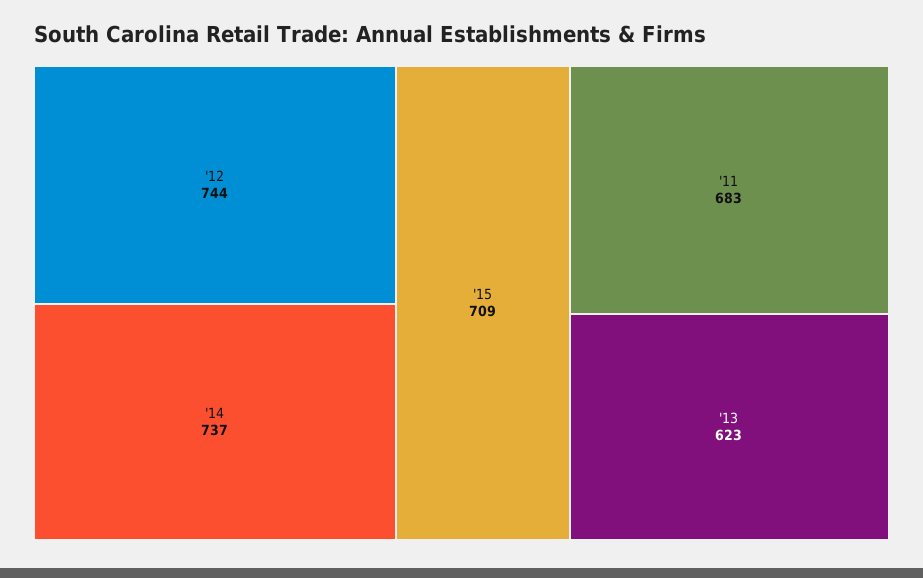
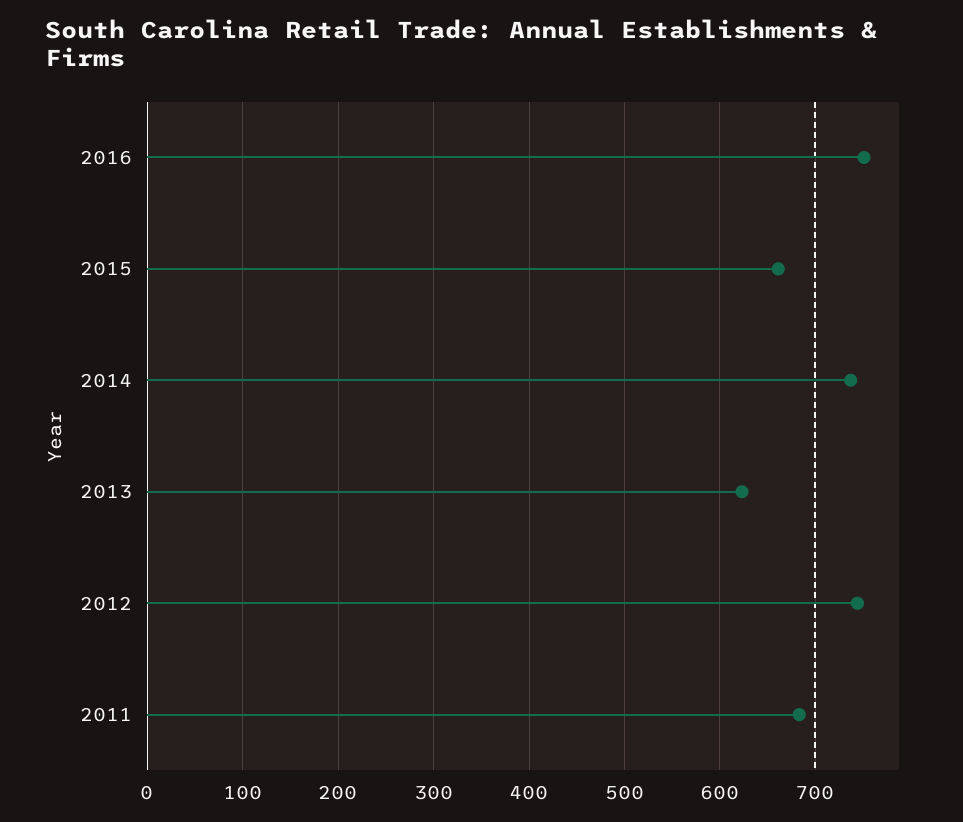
'15: 709 -> 660
2016: none -> 750

